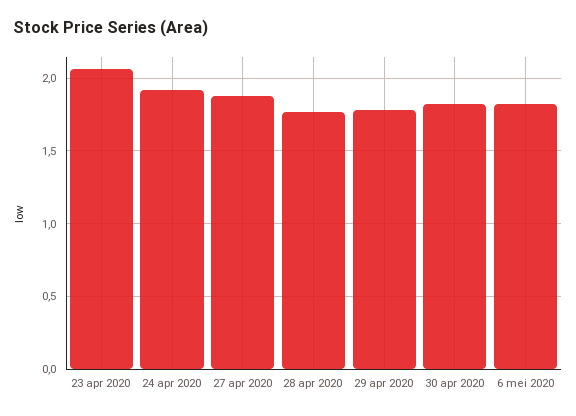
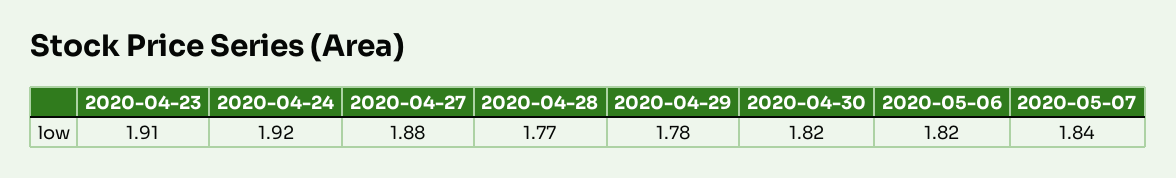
23 apr 2020: 2.05 -> 1.91
2020-05-07: none -> 1.84

